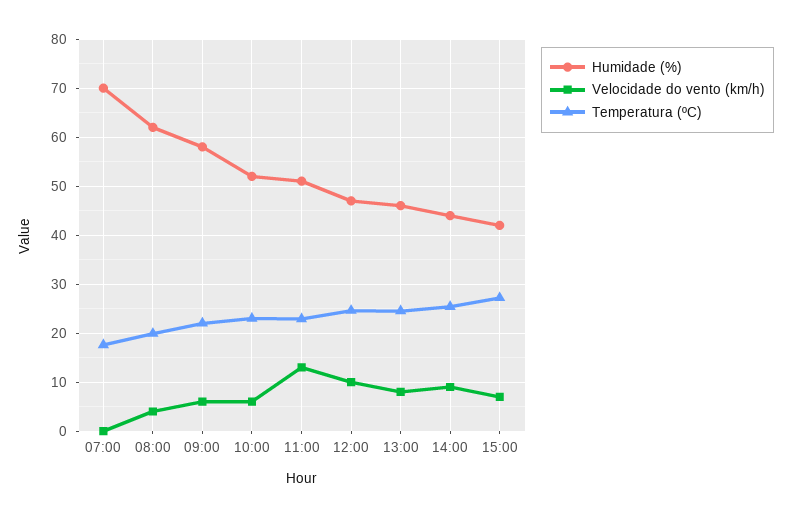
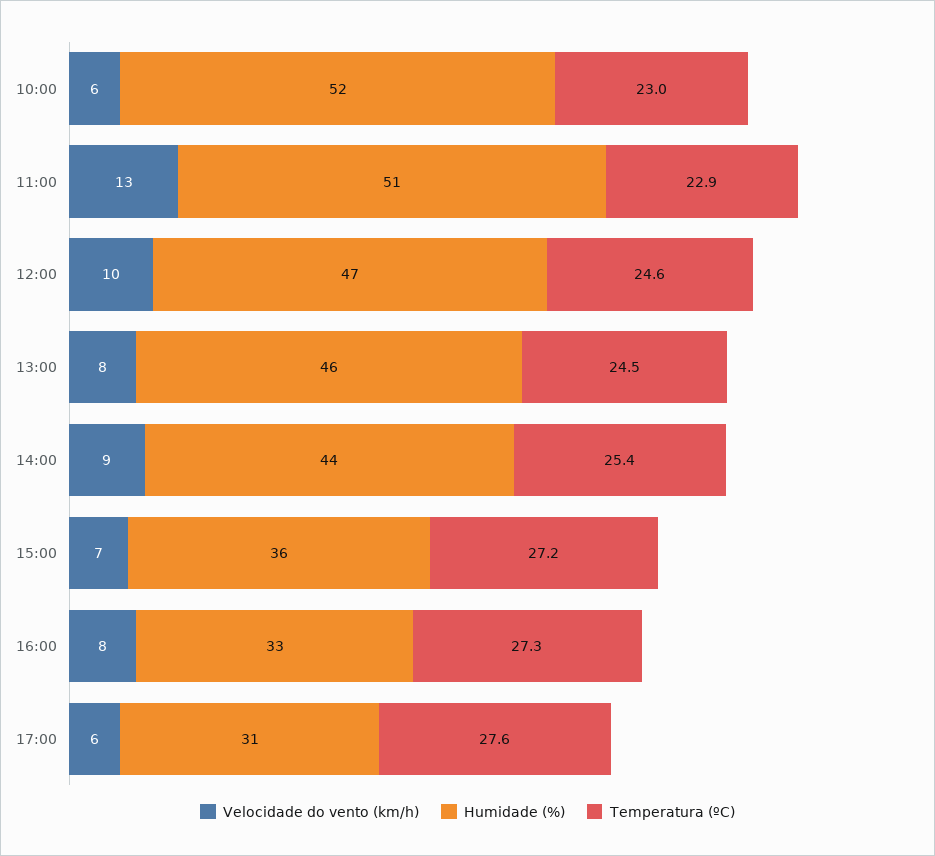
Humidade (%), 07:00: 70 -> none
Velocidade do vento (km/h), 07:00: 0 -> none
Temperatura (ºC), 07:00: 18 -> none
Humidade (%), 08:00: 62 -> none
Velocidade do vento (km/h), 08:00: 4 -> none
Temperatura (ºC), 08:00: 20 -> none
Humidade (%), 09:00: 58 -> none
Velocidade do vento (km/h), 09:00: 6 -> none
Temperatura (ºC), 09:00: 22 -> none
Humidade (%), 15:00: 42 -> 36
Velocidade do vento (km/h), 16:00: none -> 8
Humidade (%), 16:00: none -> 33
Temperatura (ºC), 16:00: none -> 27.3
Velocidade do vento (km/h), 17:00: none -> 6
Humidade (%), 17:00: none -> 31
Temperatura (ºC), 17:00: none -> 27.6

